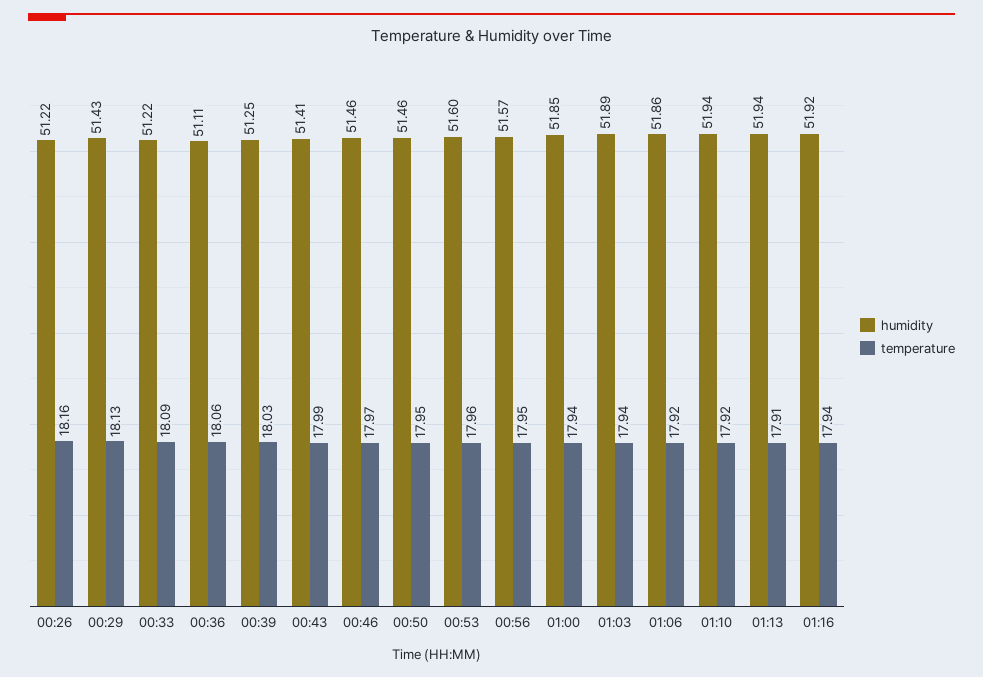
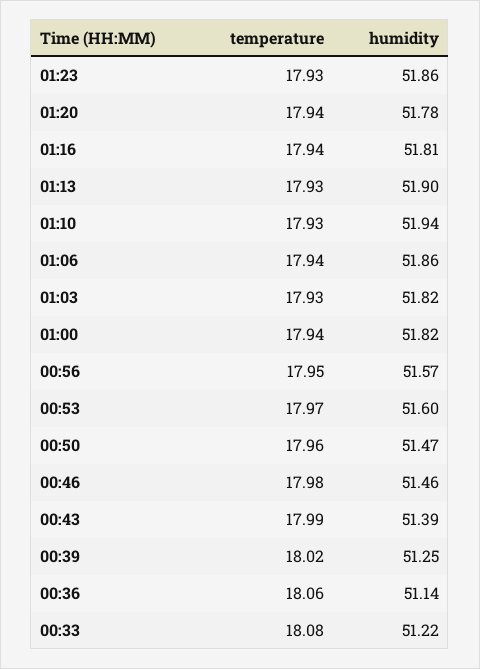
humidity, 00:26: 51.22 -> none
temperature, 00:26: 18.16 -> none
humidity, 00:29: 51.43 -> none
temperature, 00:29: 18.13 -> none
temperature, 00:33: 18.09 -> 18.08
humidity, 00:36: 51.11 -> 51.14
temperature, 00:39: 18.03 -> 18.02
humidity, 00:43: 51.41 -> 51.39
temperature, 00:46: 17.97 -> 17.98
humidity, 00:50: 51.46 -> 51.47
temperature, 00:50: 17.95 -> 17.96
temperature, 00:53: 17.96 -> 17.97
humidity, 01:00: 51.85 -> 51.82
humidity, 01:03: 51.89 -> 51.82
temperature, 01:03: 17.94 -> 17.93
temperature, 01:06: 17.92 -> 17.94
temperature, 01:10: 17.92 -> 17.93
humidity, 01:13: 51.94 -> 51.9
temperature, 01:13: 17.91 -> 17.93
humidity, 01:16: 51.92 -> 51.81
temperature, 01:23: none -> 17.93
humidity, 01:23: none -> 51.86
temperature, 01:20: none -> 17.94
humidity, 01:20: none -> 51.78

